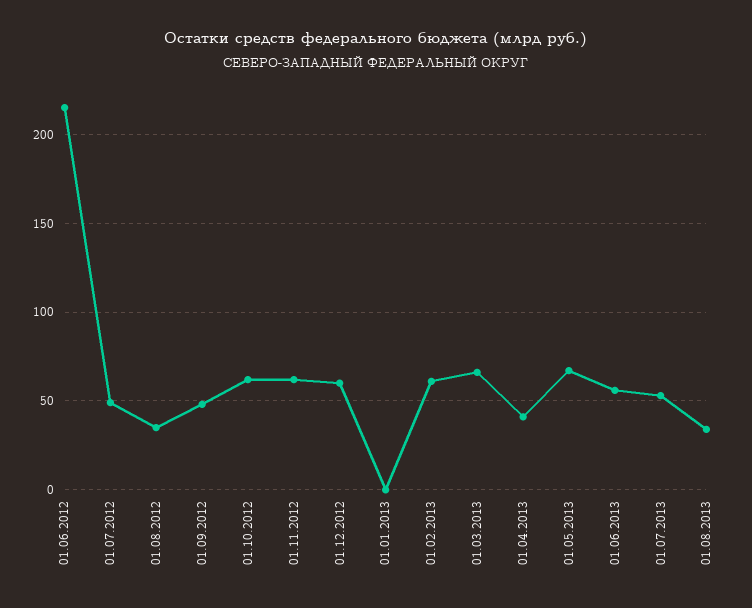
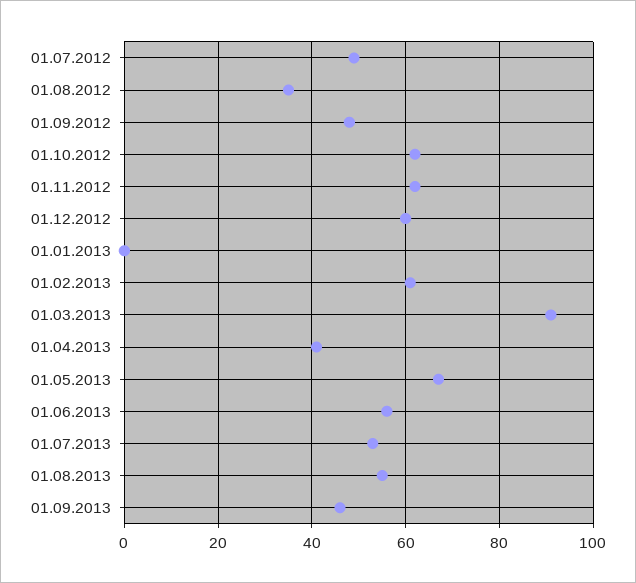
01.06.2012: 215 -> none
01.03.2013: 65 -> 90
01.08.2013: 35 -> 55
01.09.2013: none -> 45

